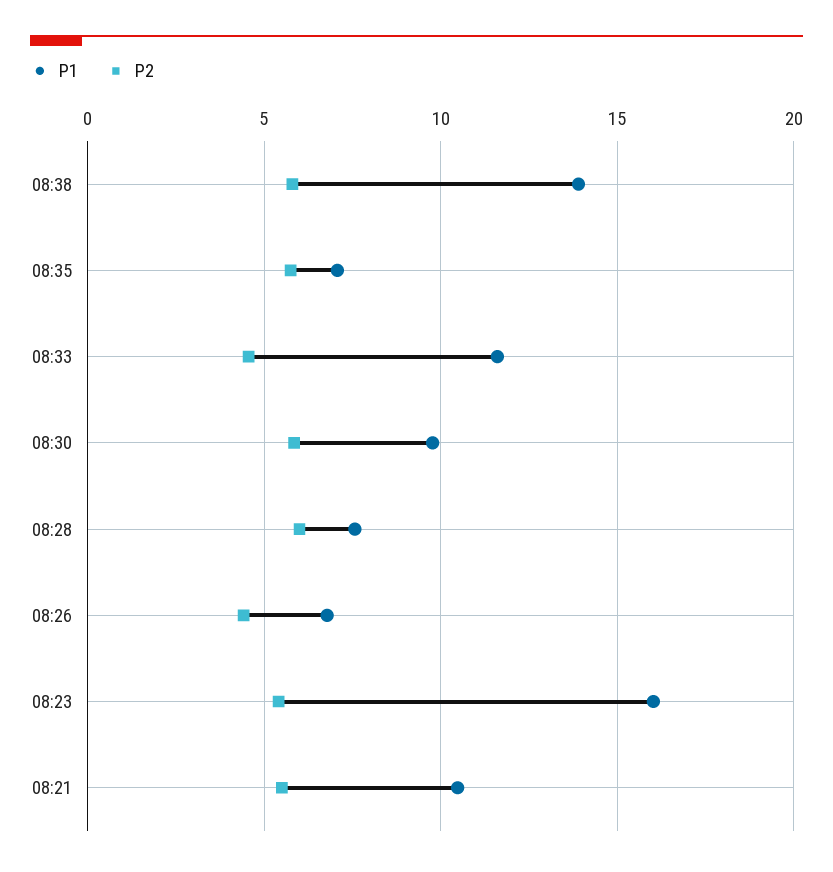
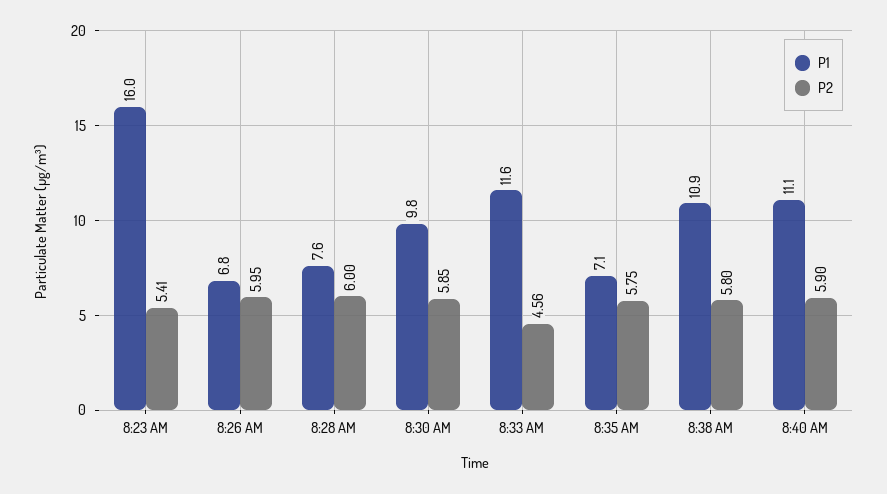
P1, 08:38: 14 -> 10.9
P2, 08:26: 4.5 -> 5.95
P1, 08:21: 10.5 -> none
P2, 08:21: 5.5 -> none
P1, 8:40 AM: none -> 11.1
P2, 8:40 AM: none -> 5.9

